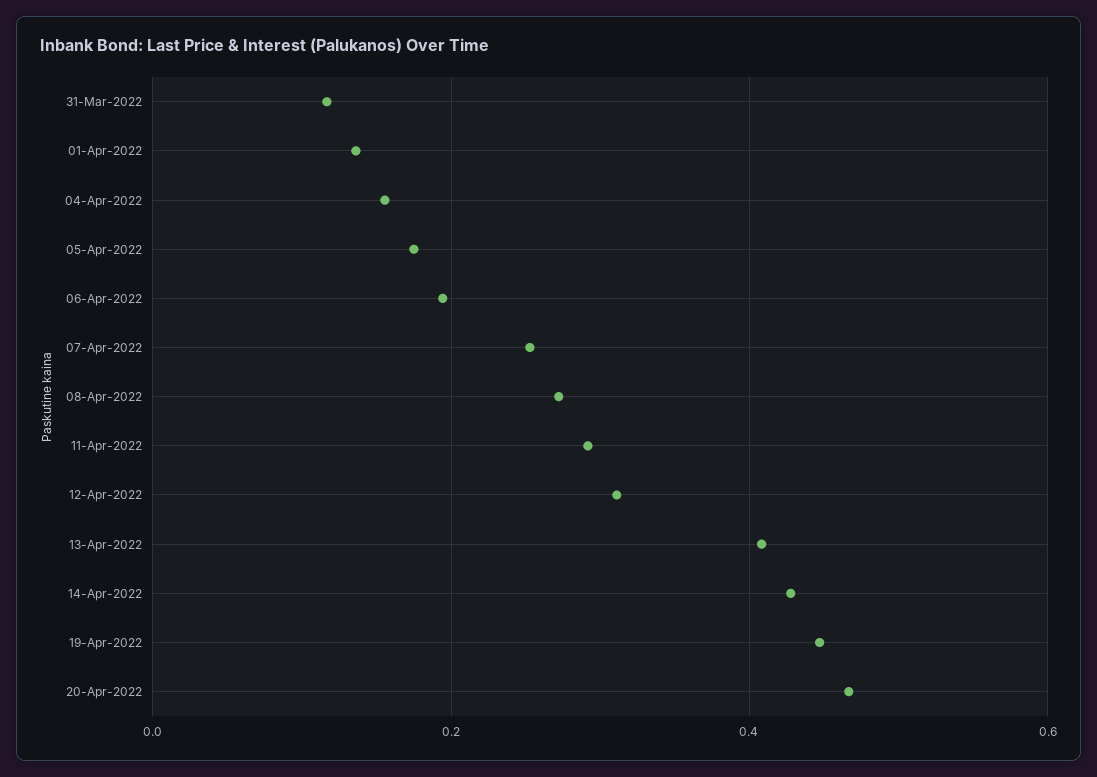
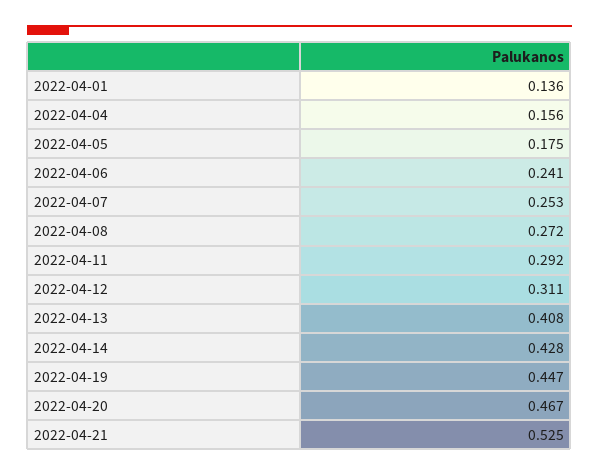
31-Mar-2022: 0.12 -> none
06-Apr-2022: 0.2 -> 0.241
2022-04-21: none -> 0.525

